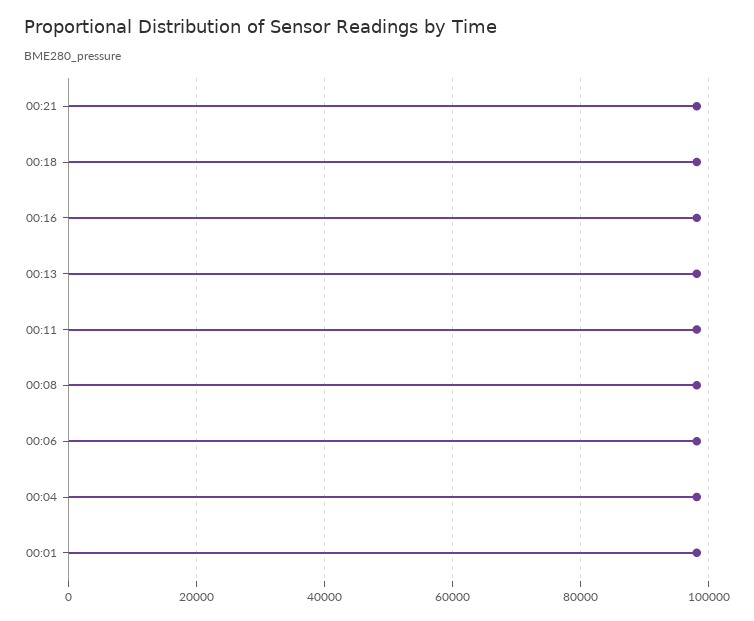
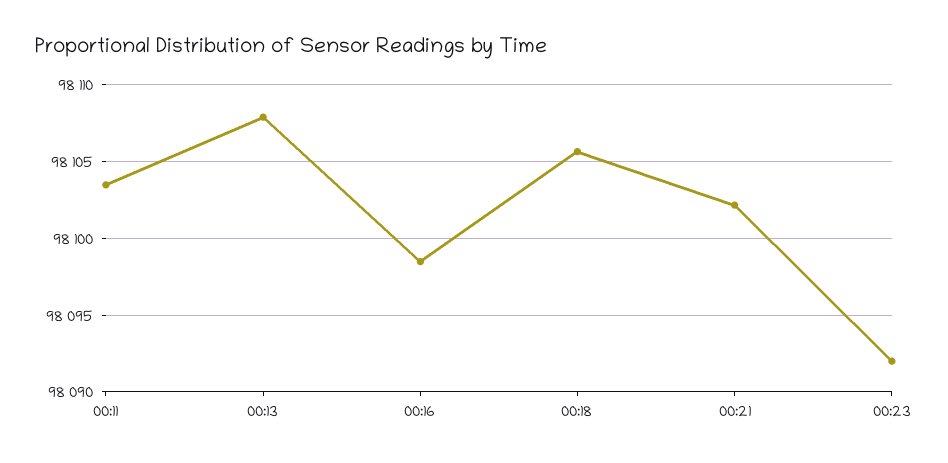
00:08: 98000 -> none
00:06: 98000 -> none
00:04: 98000 -> none
00:01: 98000 -> none
00:23: none -> 98092

